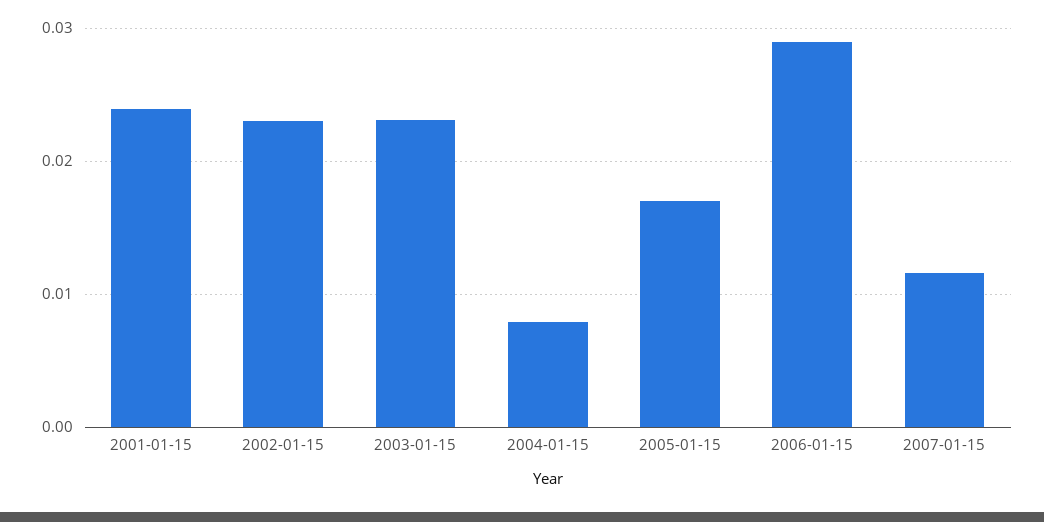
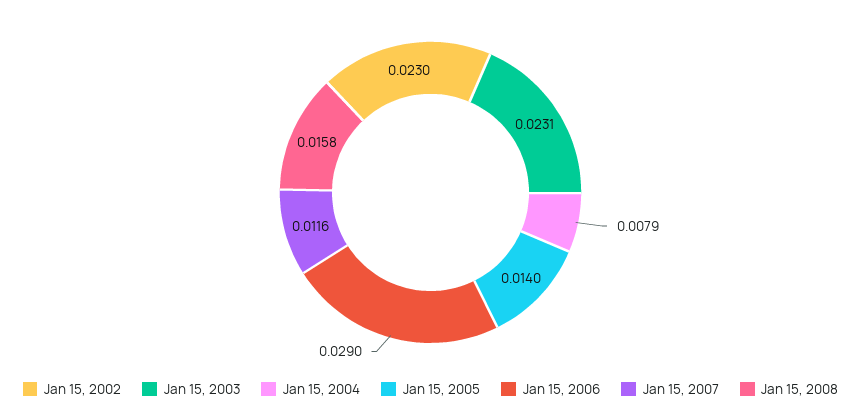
2001-01-15: 0.024 -> none
2005-01-15: 0.017 -> 0.014
Jan 15, 2008: none -> 0.0158

